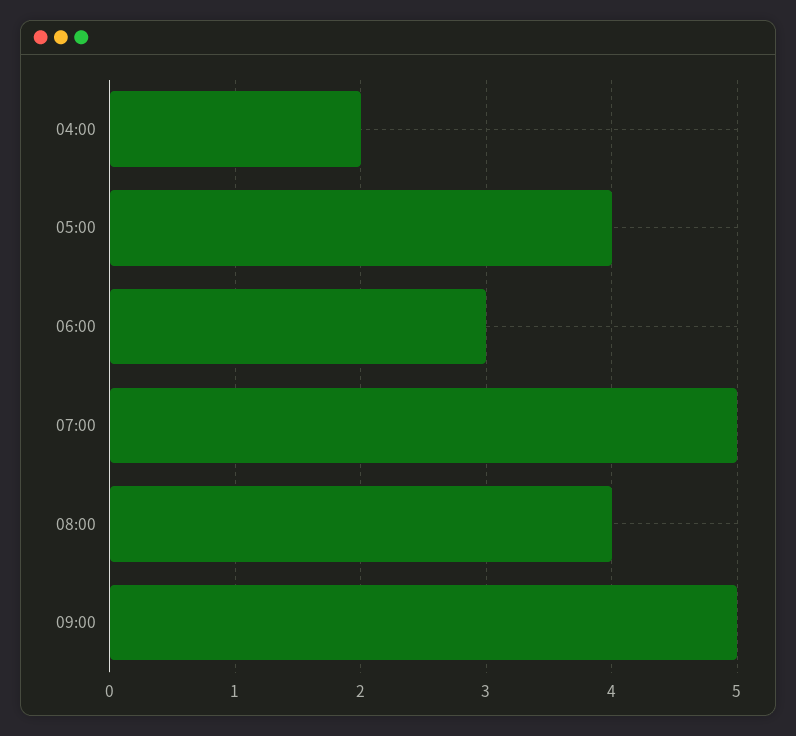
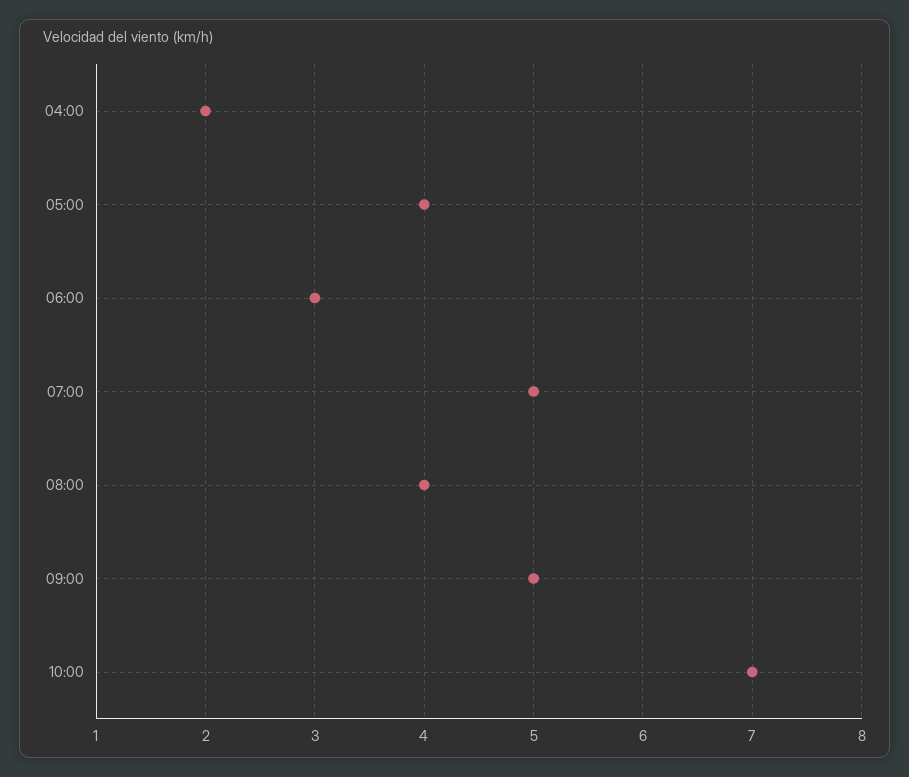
10:00: none -> 7

